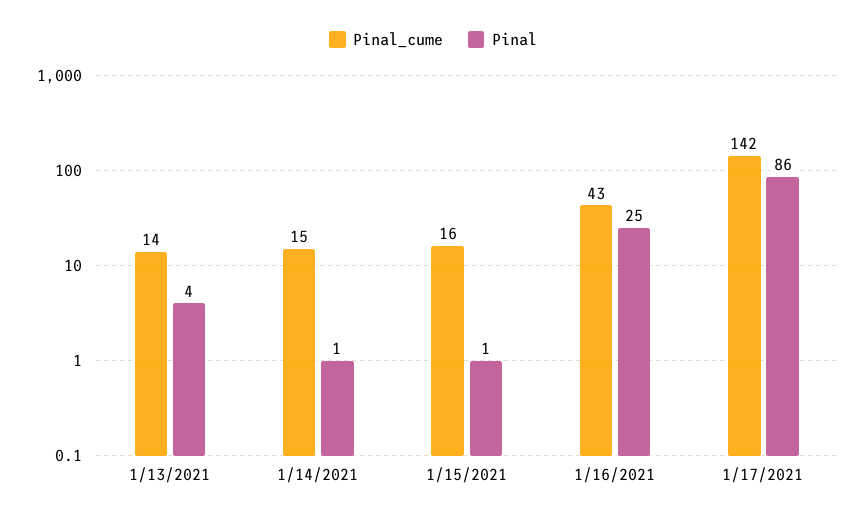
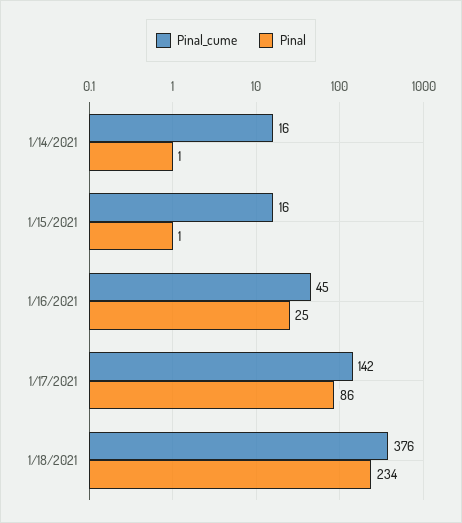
Pinal_cume, 1/13/2021: 14 -> none
Pinal, 1/13/2021: 4 -> none
Pinal_cume, 1/14/2021: 15 -> 16
Pinal_cume, 1/16/2021: 43 -> 45
Pinal_cume, 1/18/2021: none -> 376
Pinal, 1/18/2021: none -> 234

